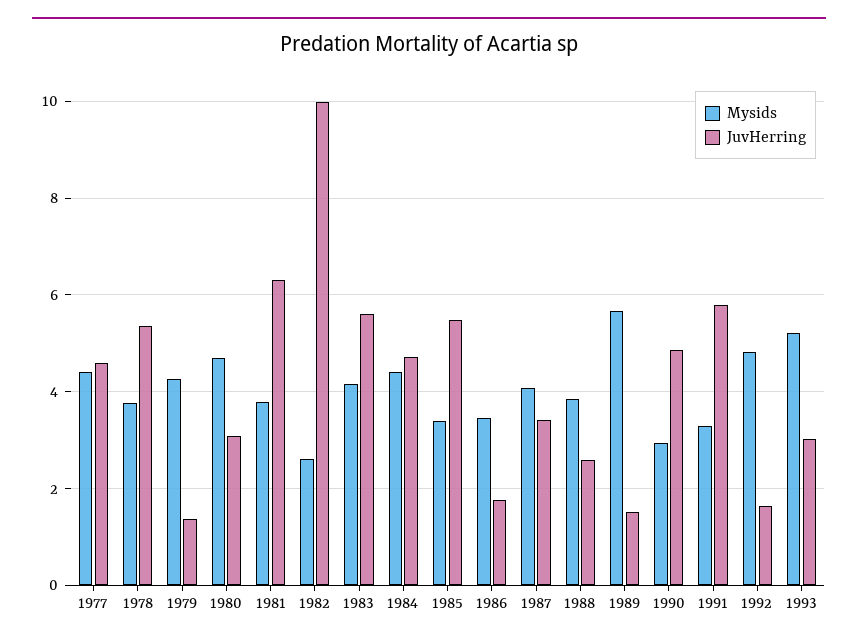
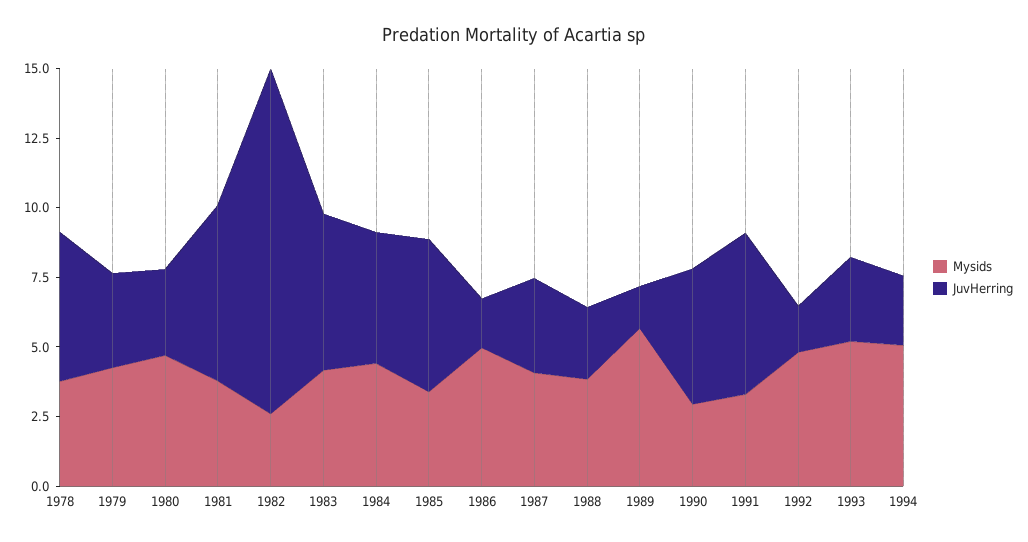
Mysids, 1977: 4.4 -> none
JuvHerring, 1977: 4.6 -> none
JuvHerring, 1979: 1.4 -> 3.5
JuvHerring, 1982: 10 -> 12.5
Mysids, 1986: 3.4 -> 5
Mysids, 1994: none -> 5
JuvHerring, 1994: none -> 2.5

